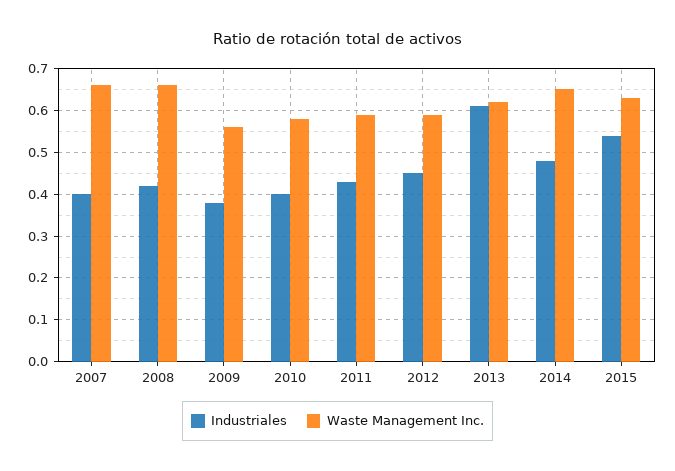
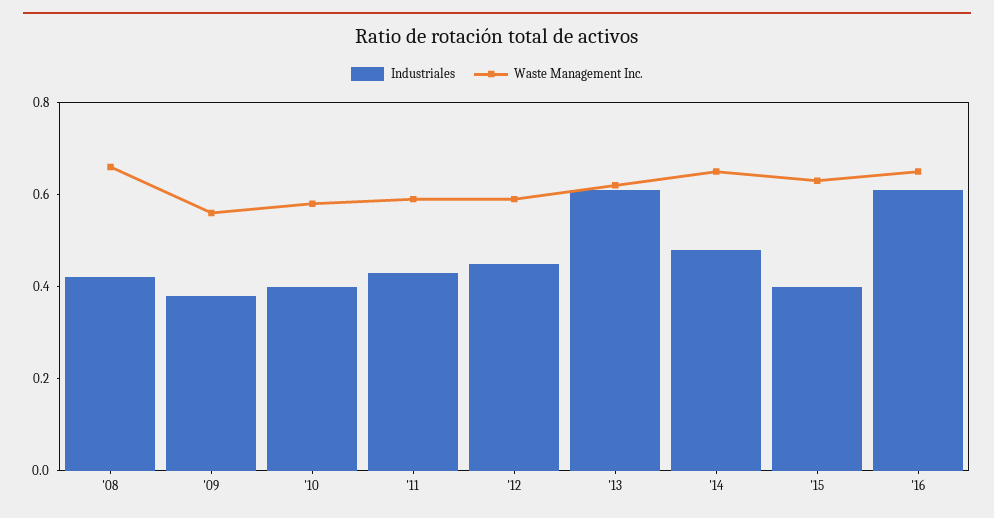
Industriales, 2007: 0.4 -> none
Waste Management Inc., 2007: 0.65 -> none
Industriales, 2015: 0.55 -> 0.4
Industriales, '16: none -> 0.6
Waste Management Inc., '16: none -> 0.65

